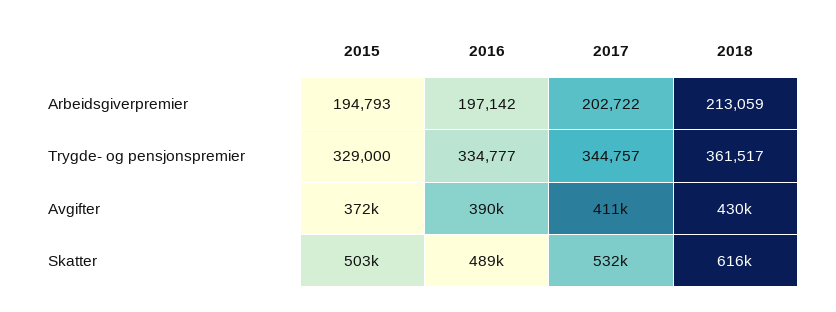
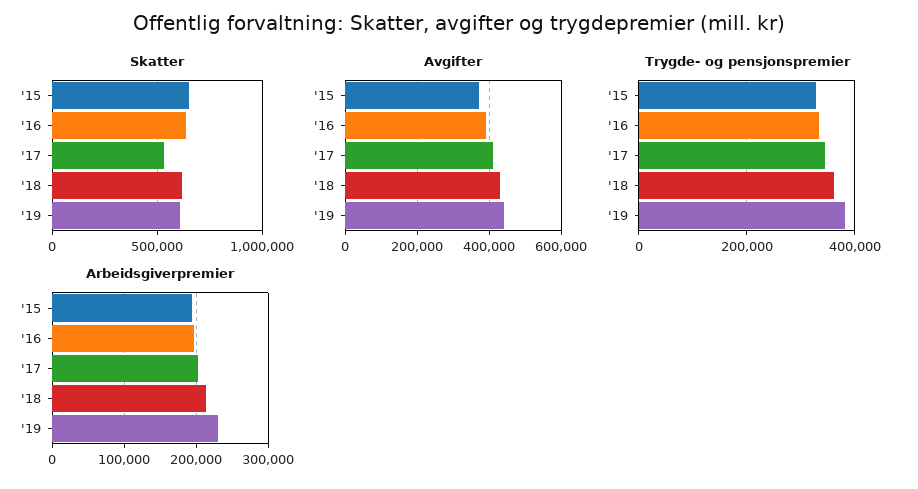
Skatter, 2015: 503000 -> 650000
Skatter, 2016: 489000 -> 650000
Skatter, '19: none -> 600000
Avgifter, '19: none -> 440000
Trygde- og pensjonspremier, '19: none -> 380000
Arbeidsgiverpremier, '19: none -> 230000

